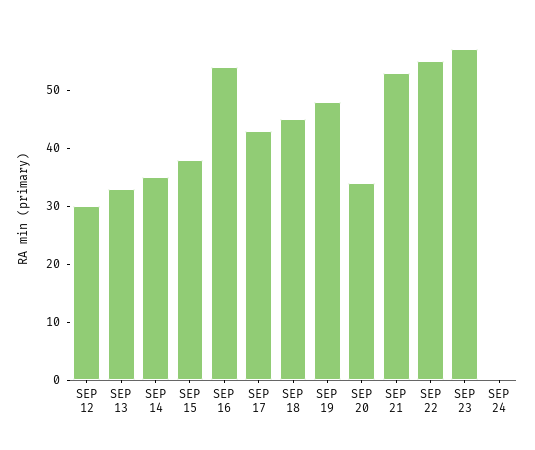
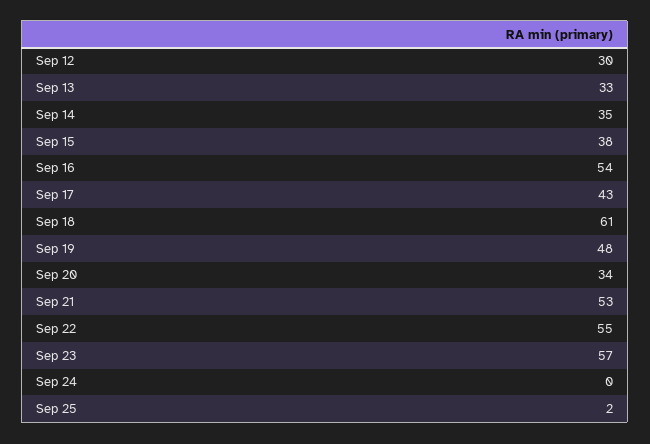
SEP 18: 45 -> 61
Sep 25: none -> 2

